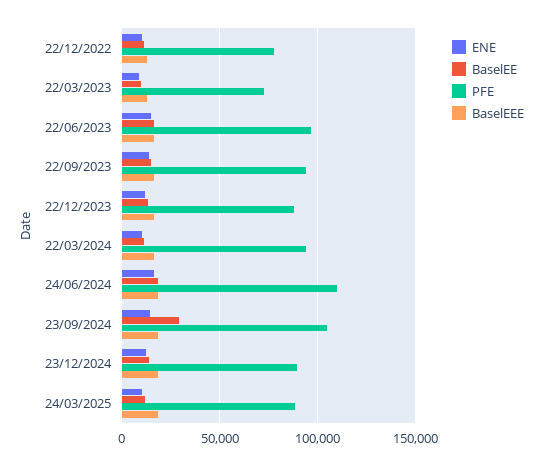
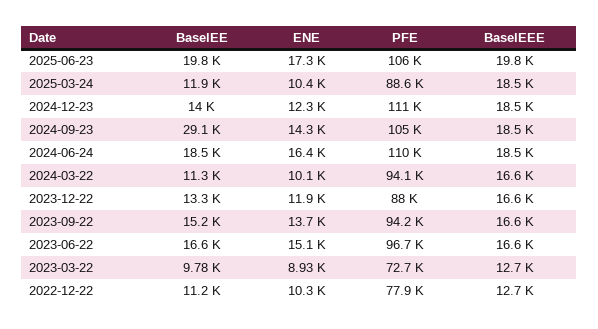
PFE, 23/12/2024: 90000 -> 111000
BaselEE, 2025-06-23: none -> 19800
ENE, 2025-06-23: none -> 17300
PFE, 2025-06-23: none -> 106000
BaselEEE, 2025-06-23: none -> 19800

